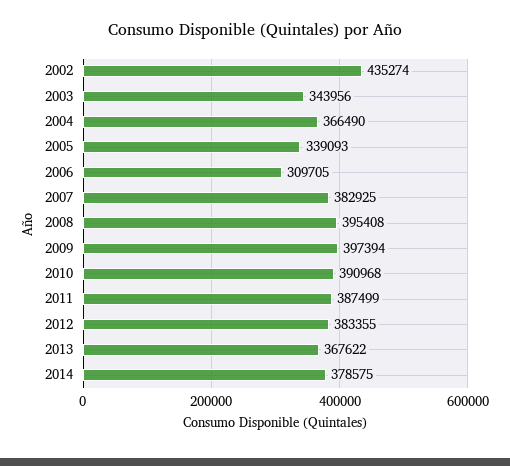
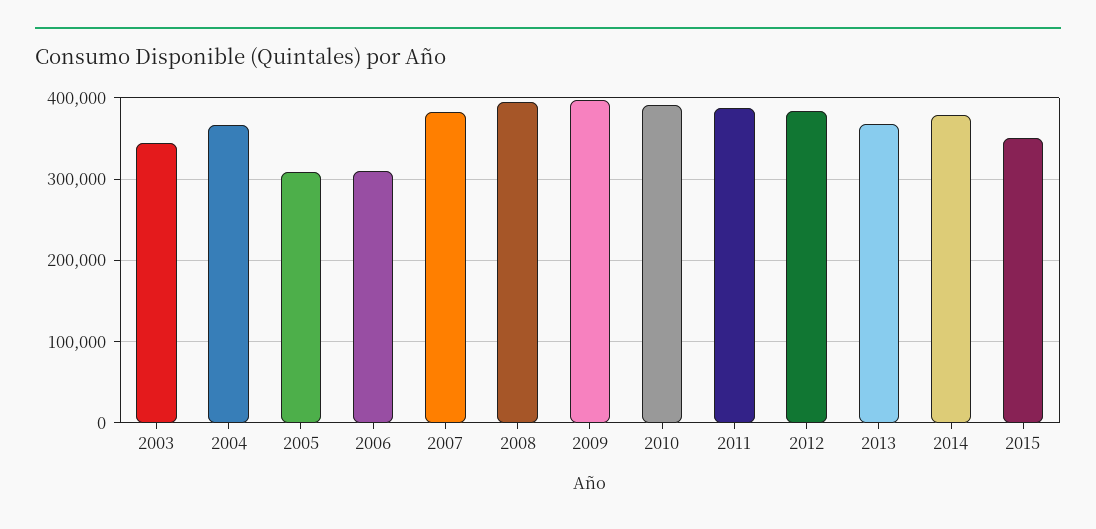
2002: 435274 -> none
2005: 339093 -> 310000
2015: none -> 350000

